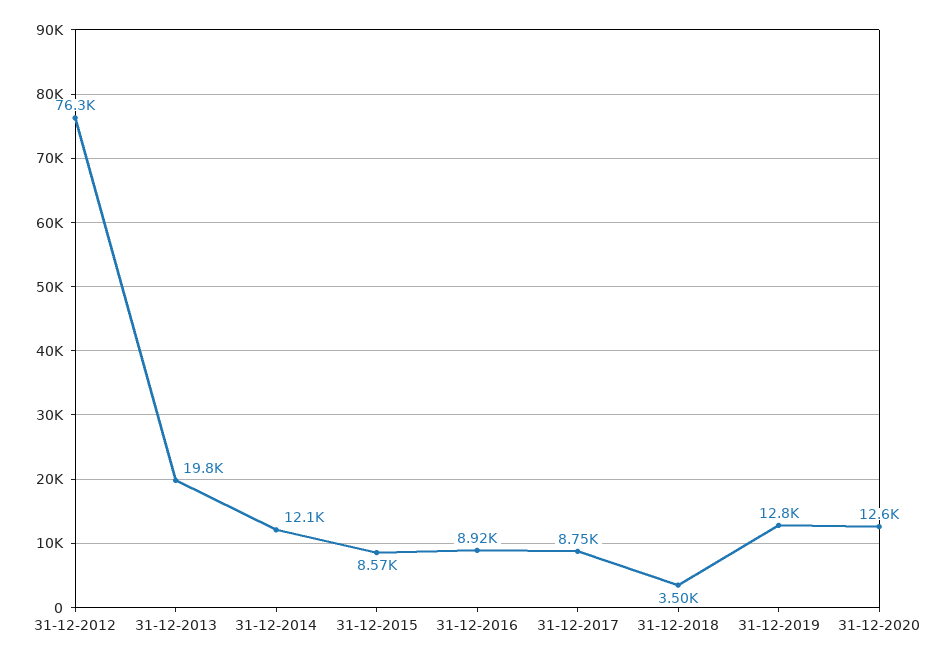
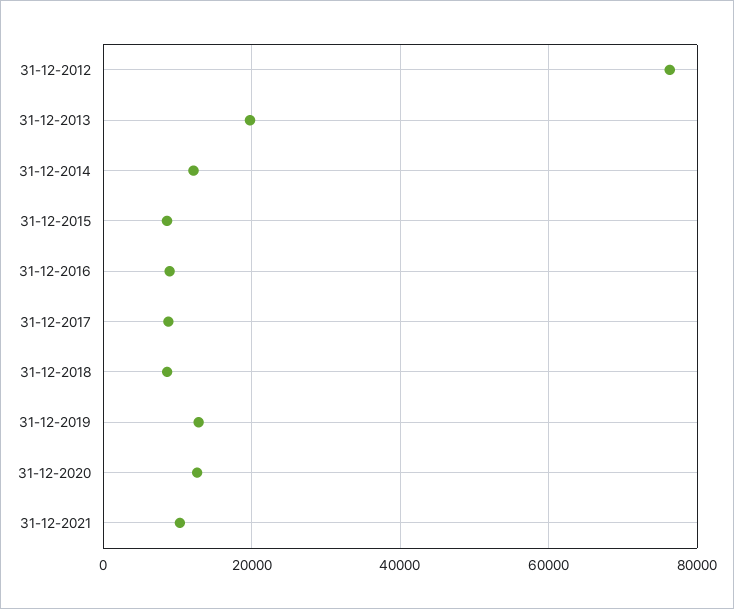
31-12-2018: 3500 -> 8000
31-12-2021: none -> 10000

